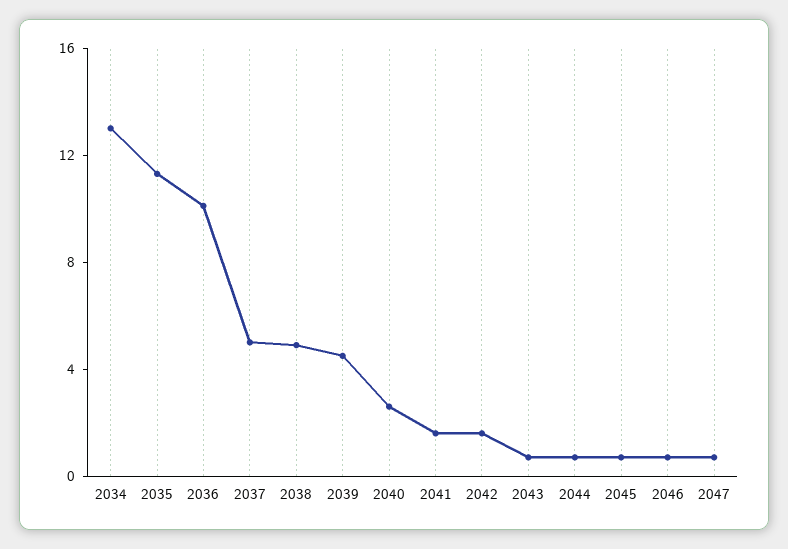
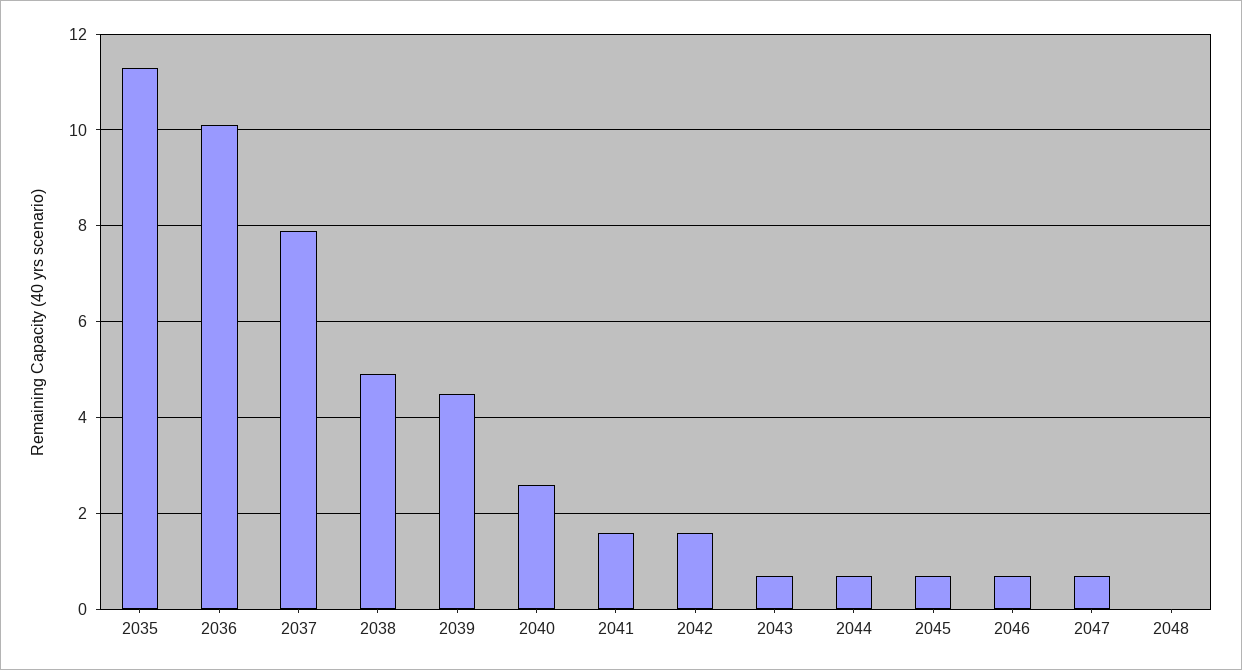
2034: 13 -> none
2037: 5 -> 8
2048: none -> 0

